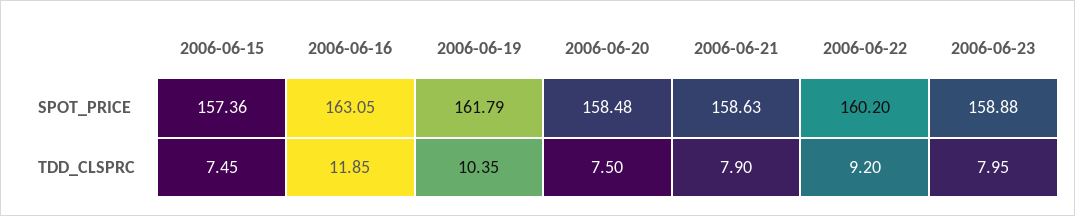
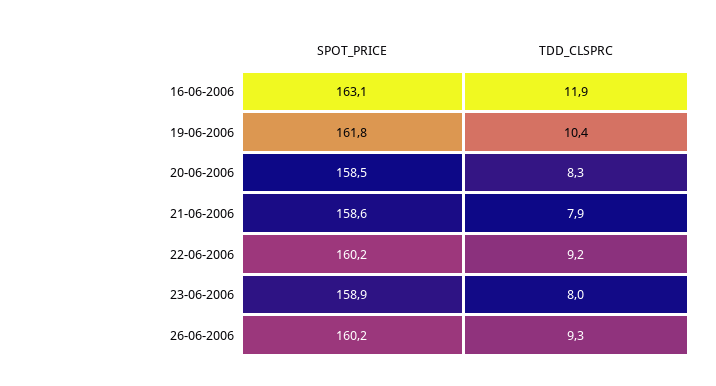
2006-06-15, SPOT_PRICE: 157.36 -> none
2006-06-15, TDD_CLSPRC: 7.45 -> none
2006-06-20, TDD_CLSPRC: 7.5 -> 8.3
26-06-2006, SPOT_PRICE: none -> 160.2
26-06-2006, TDD_CLSPRC: none -> 9.3

